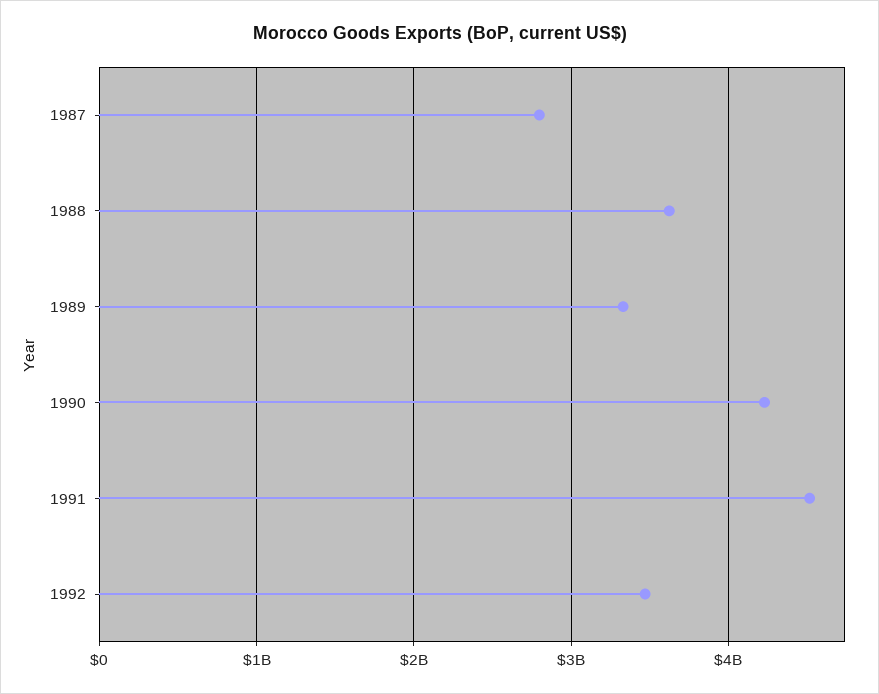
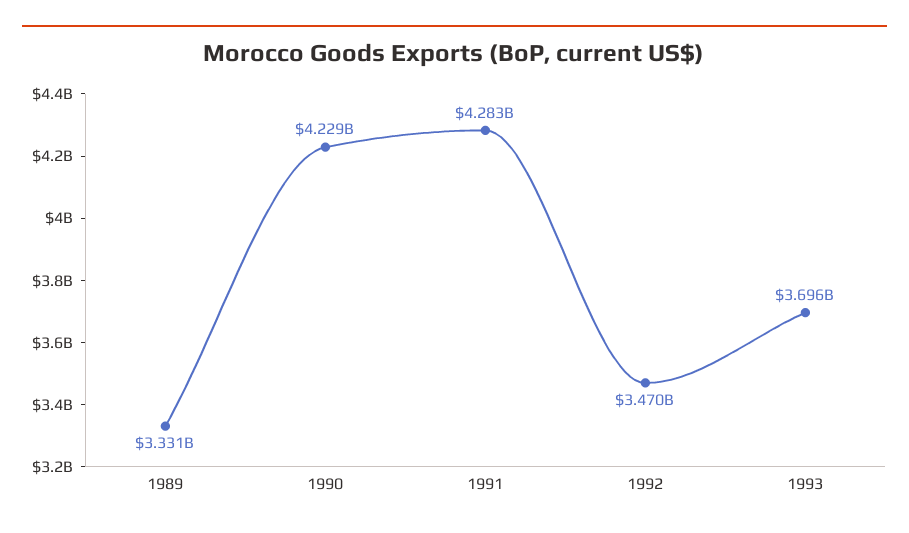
1987: 2800000000 -> none
1988: 3600000000 -> none
1991: 4500000000 -> 4283000000
1993: none -> 3696000000

